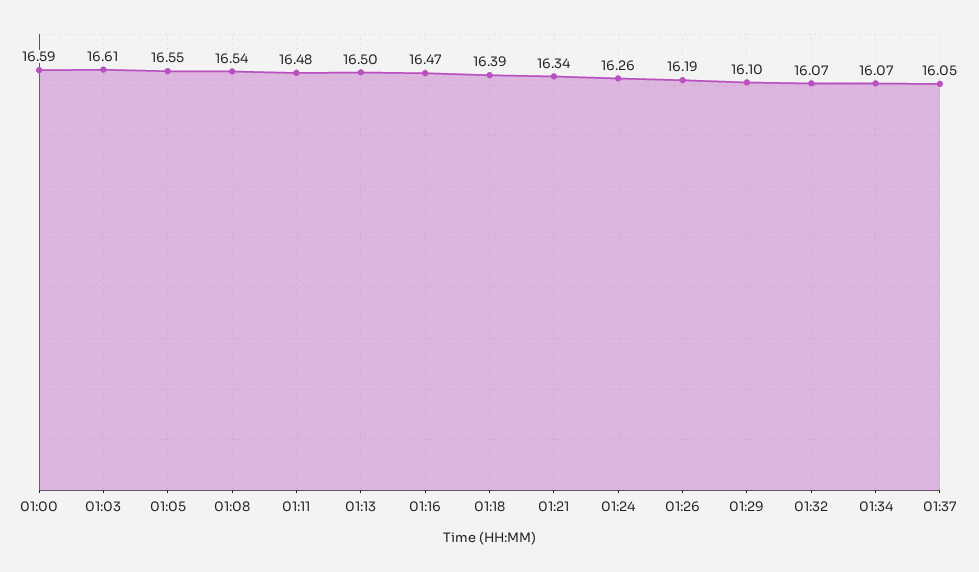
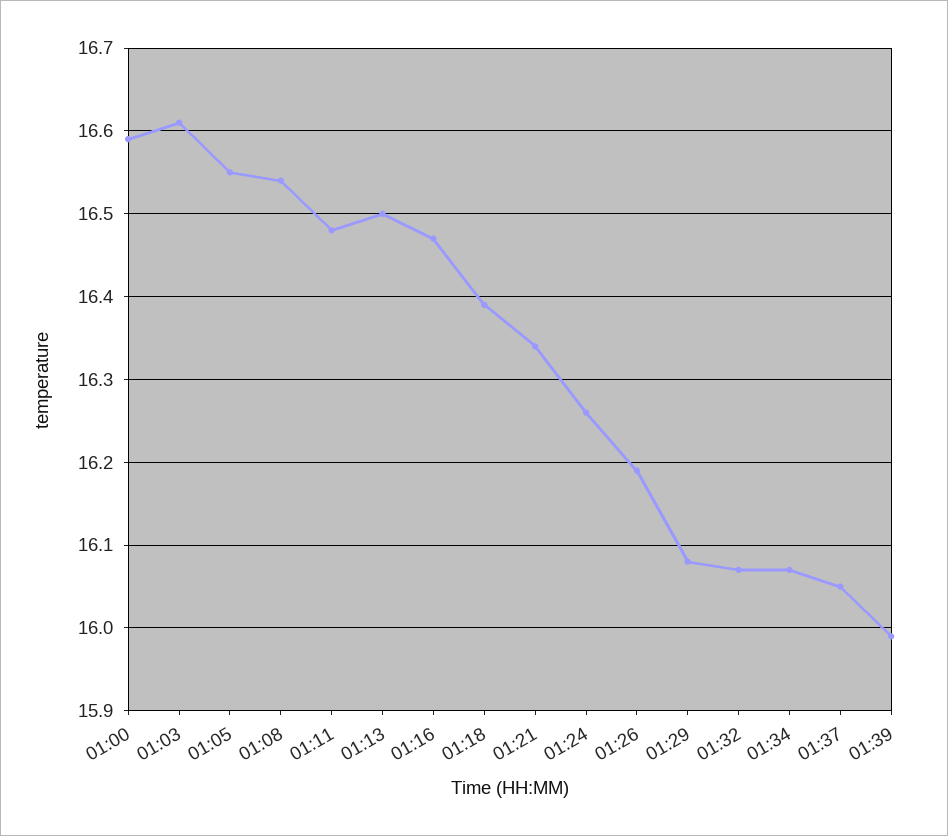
01:29: 16.1 -> 16.08
01:39: none -> 15.99

